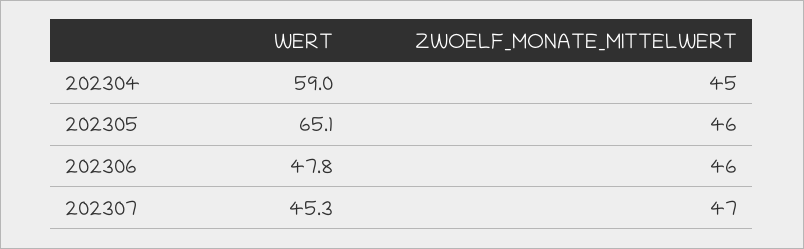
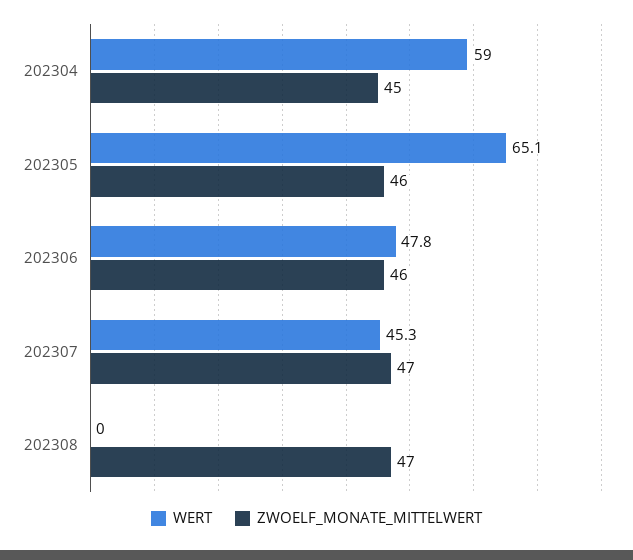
WERT, 202308: none -> 0
ZWOELF_MONATE_MITTELWERT, 202308: none -> 47

